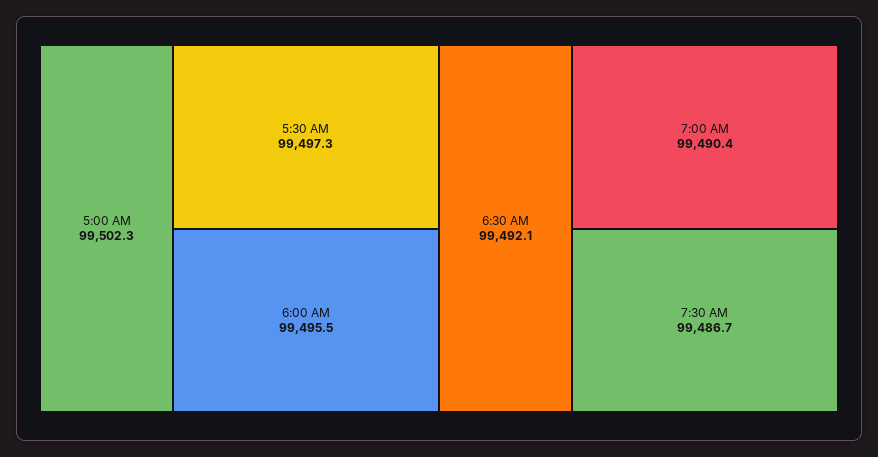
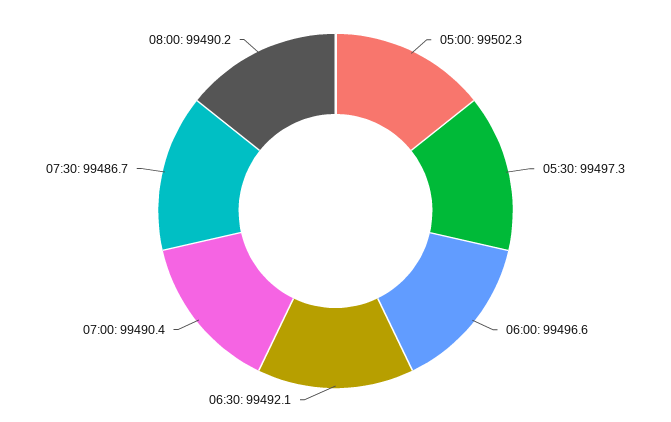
6:00 AM: 99495.5 -> 99496.6
08:00: none -> 99490.2

